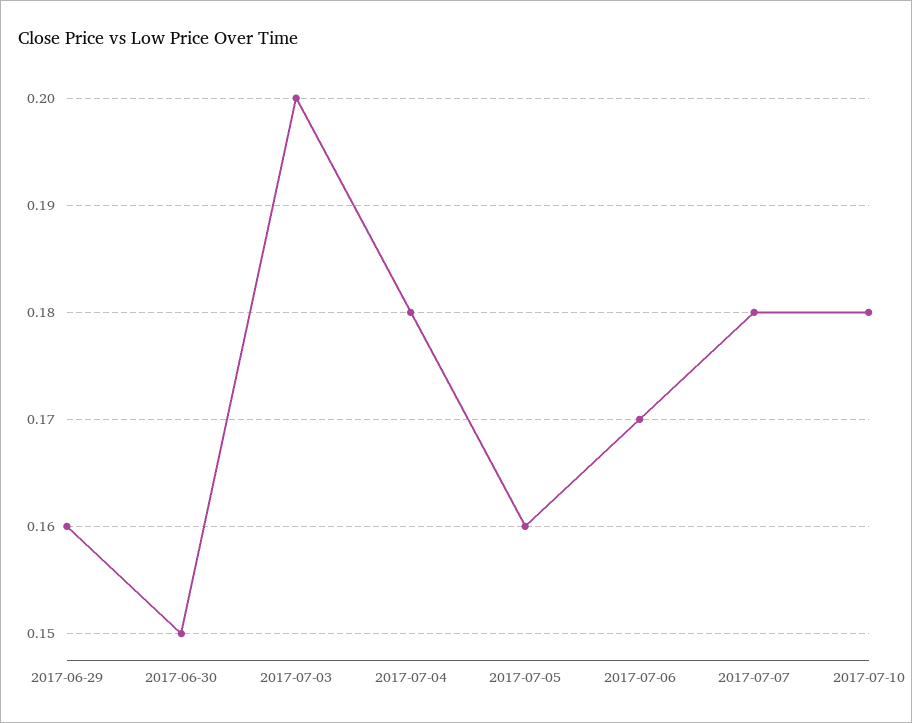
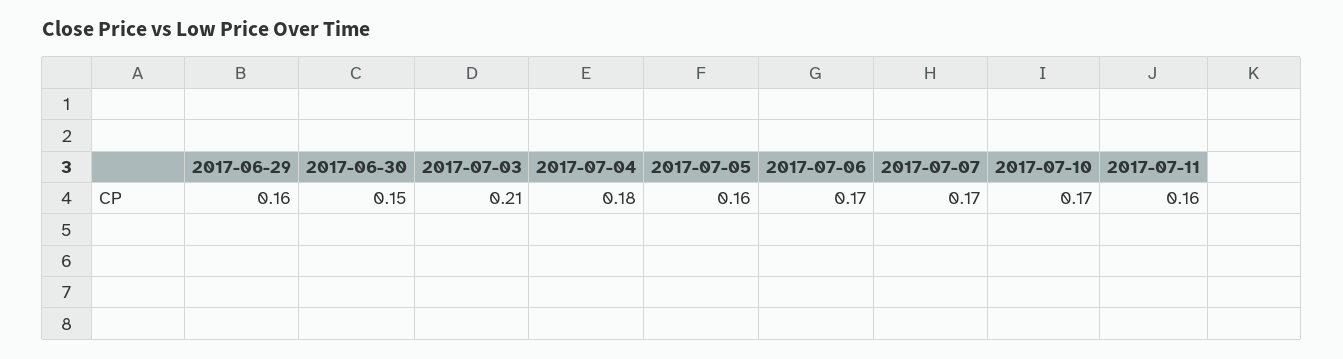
2017-07-03: 0.2 -> 0.21
2017-07-07: 0.18 -> 0.17
2017-07-10: 0.18 -> 0.17
2017-07-11: none -> 0.16

